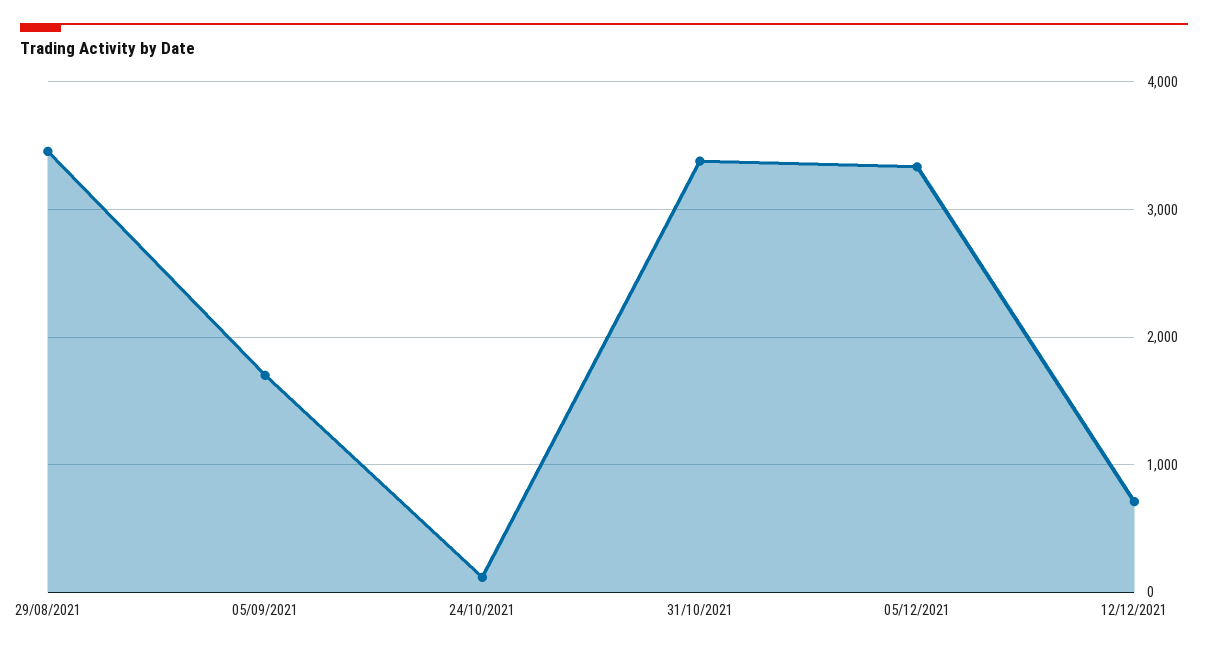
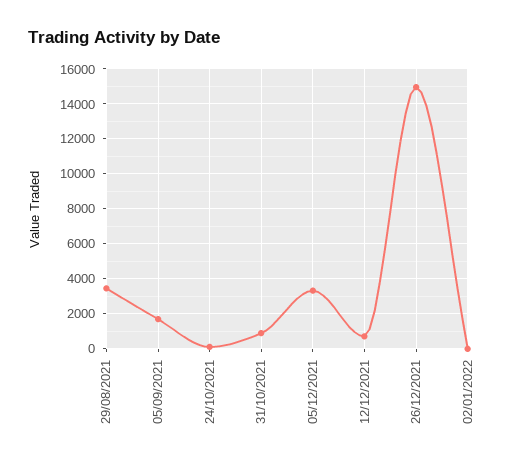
31/10/2021: 3400 -> 1000
26/12/2021: none -> 15000
02/01/2022: none -> 0

